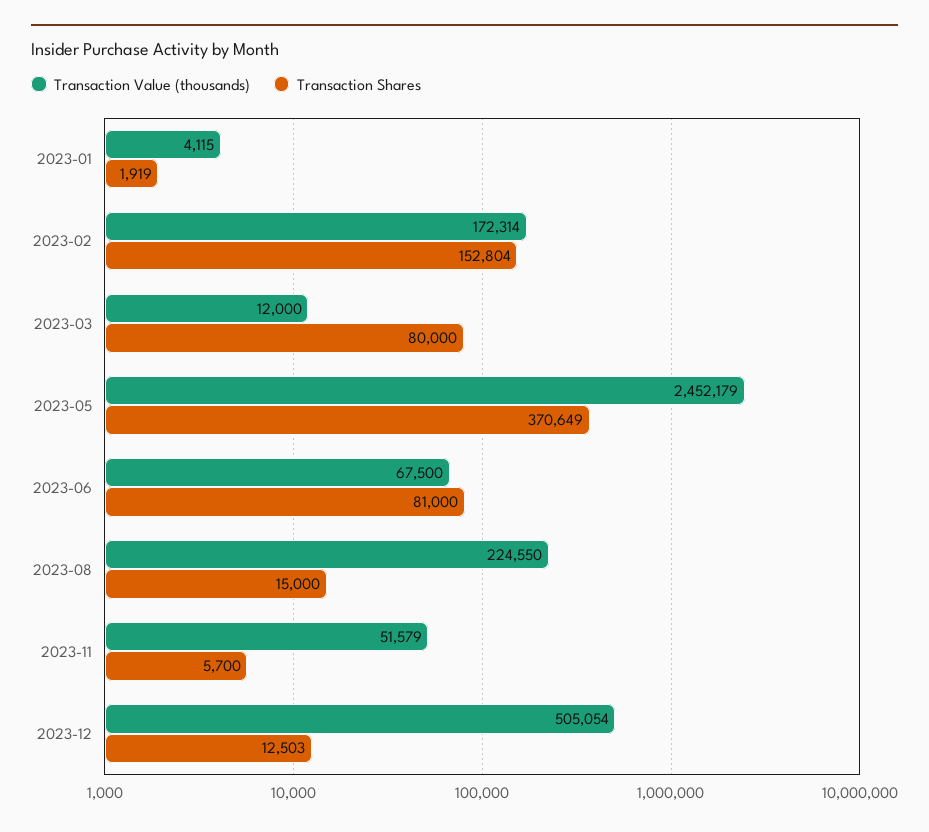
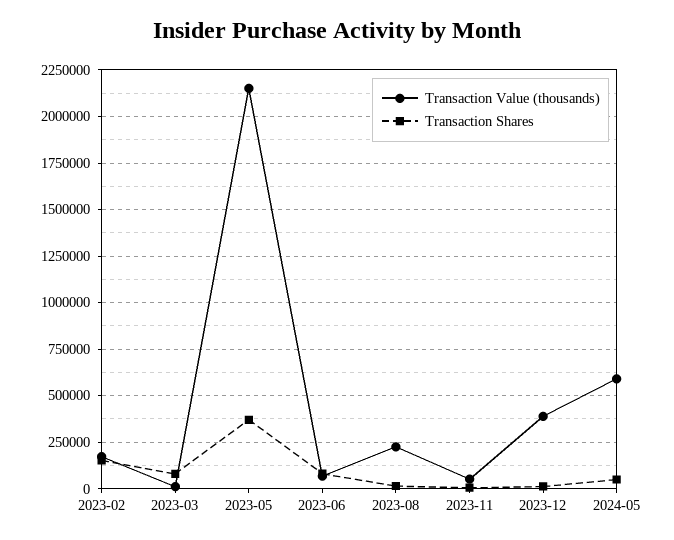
Transaction Value (thousands), 2023-01: 4115 -> none
Transaction Shares, 2023-01: 1919 -> none
Transaction Value (thousands), 2023-05: 2452179 -> 2150000
Transaction Value (thousands), 2023-12: 505054 -> 400000
Transaction Value (thousands), 2024-05: none -> 600000
Transaction Shares, 2024-05: none -> 50000

